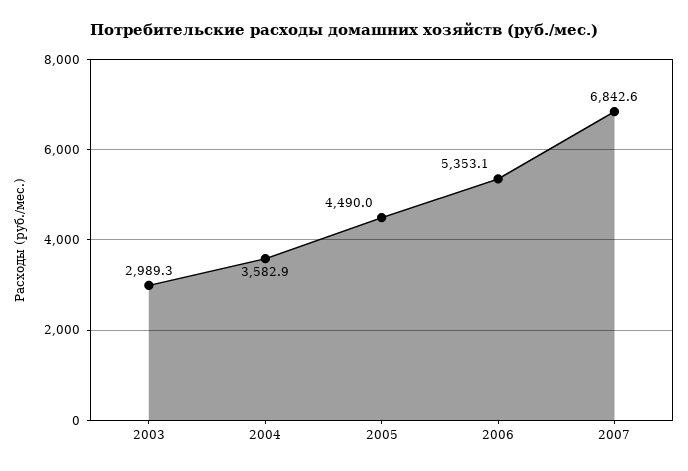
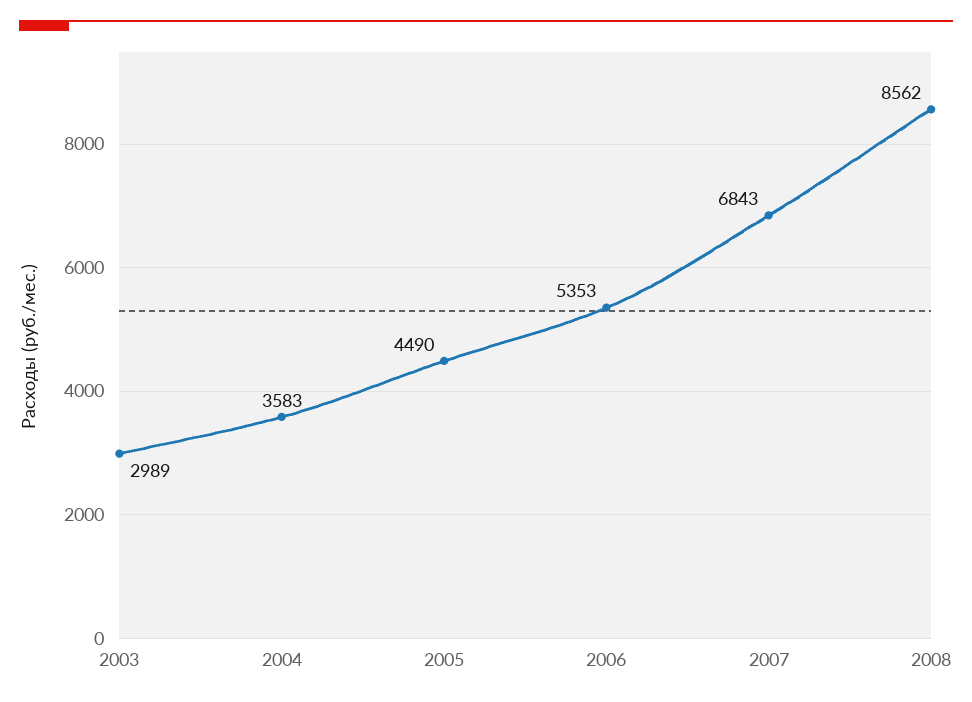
2008: none -> 8562

